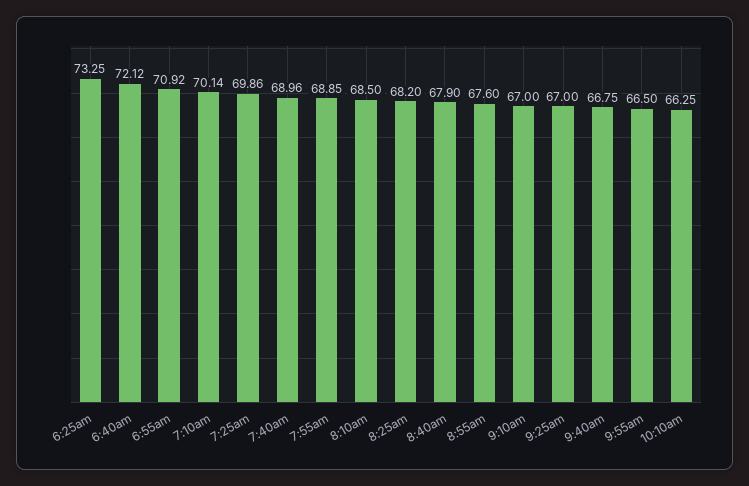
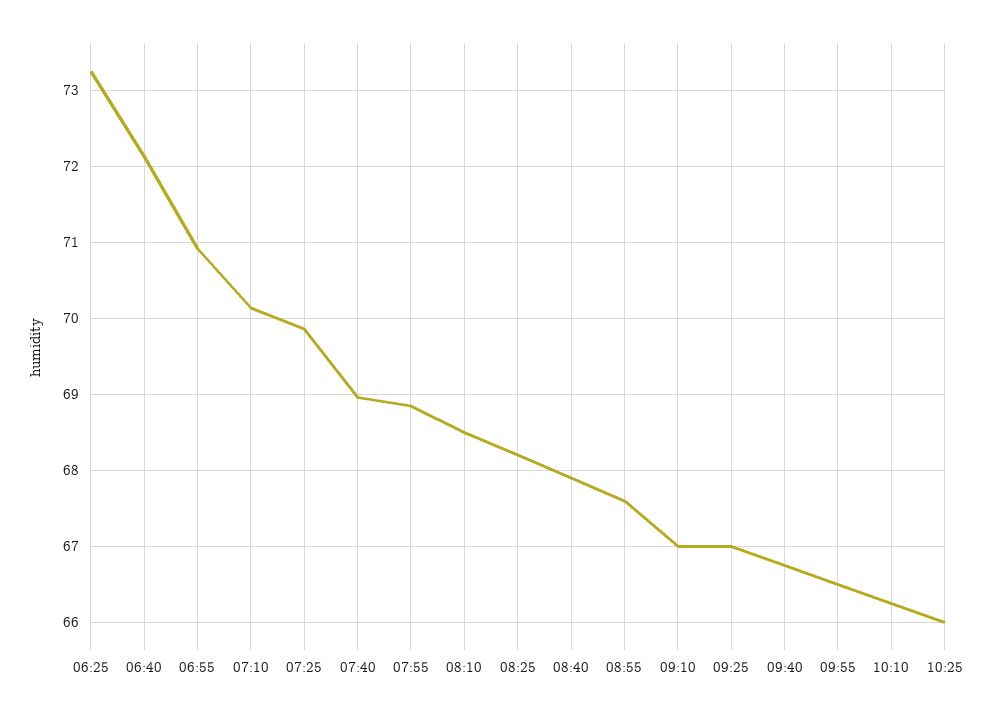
10:25: none -> 66

